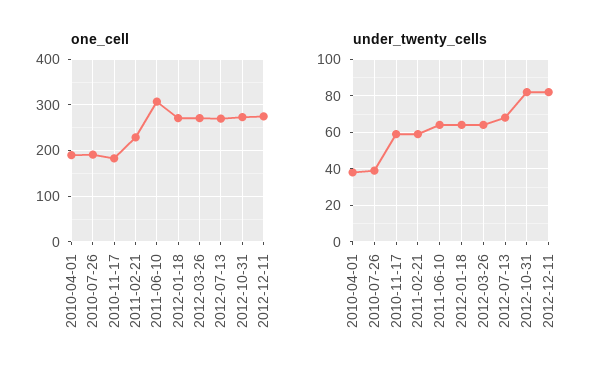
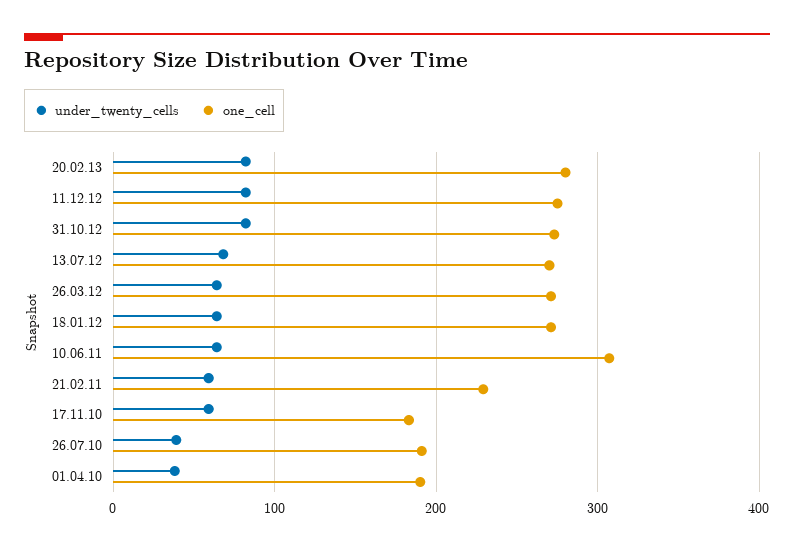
under_twenty_cells, 20.02.13: none -> 80
one_cell, 20.02.13: none -> 280

